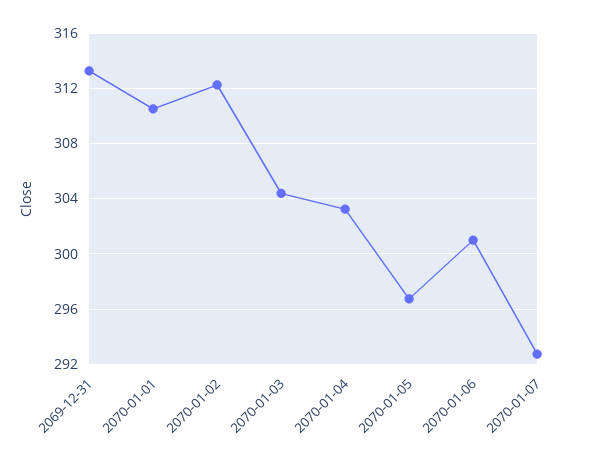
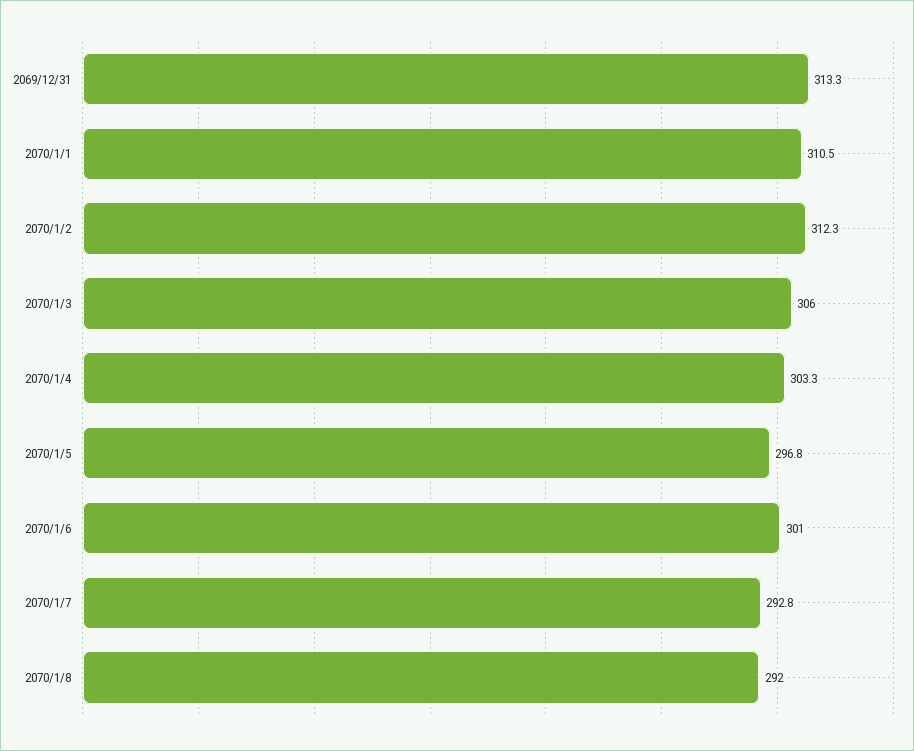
2070-01-03: 304.5 -> 306
2070/1/8: none -> 292

